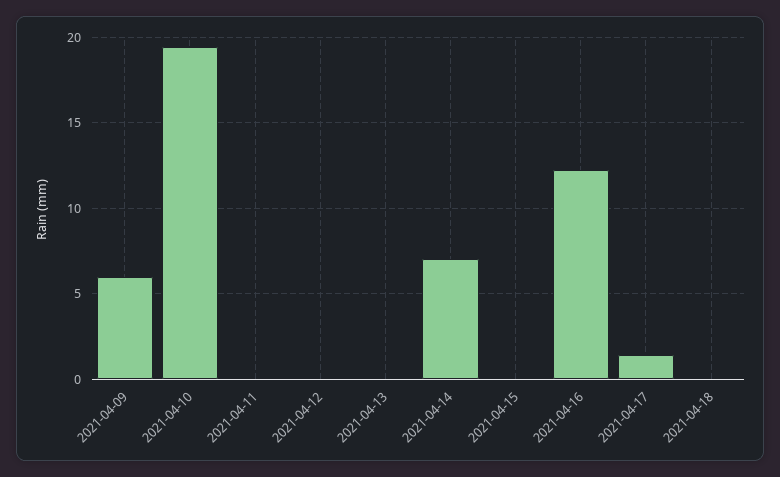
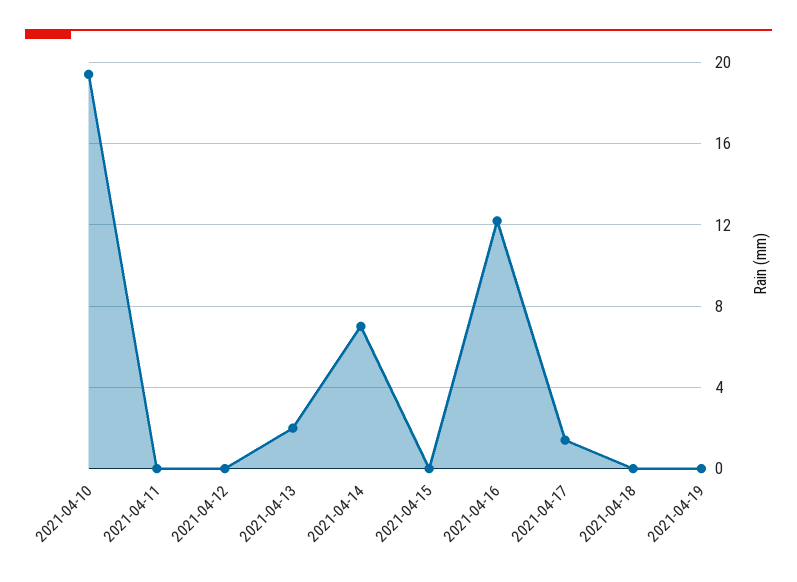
2021-04-09: 6 -> none
2021-04-13: 0 -> 2
2021-04-19: none -> 0

